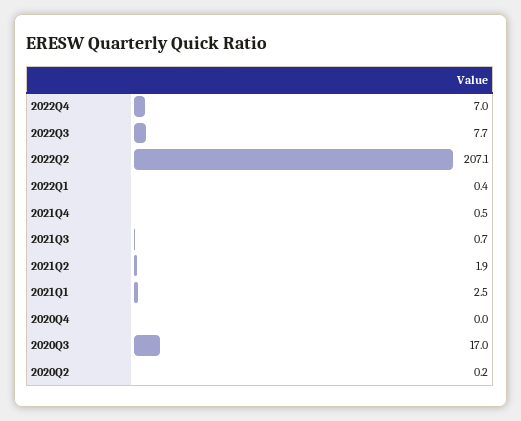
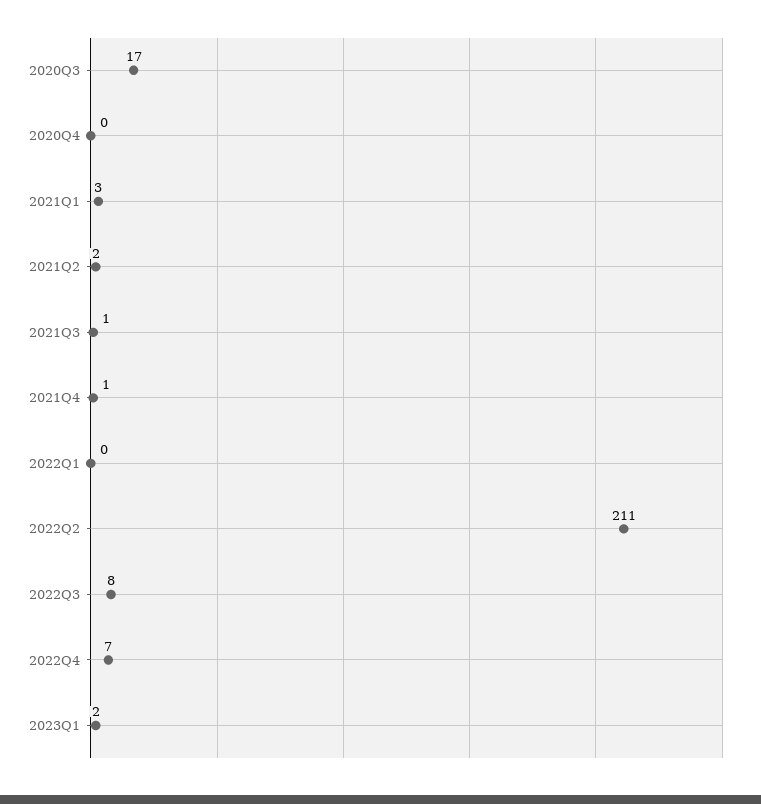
2022Q2: 207.1 -> 211
2020Q2: 0.2 -> none
2023Q1: none -> 2

